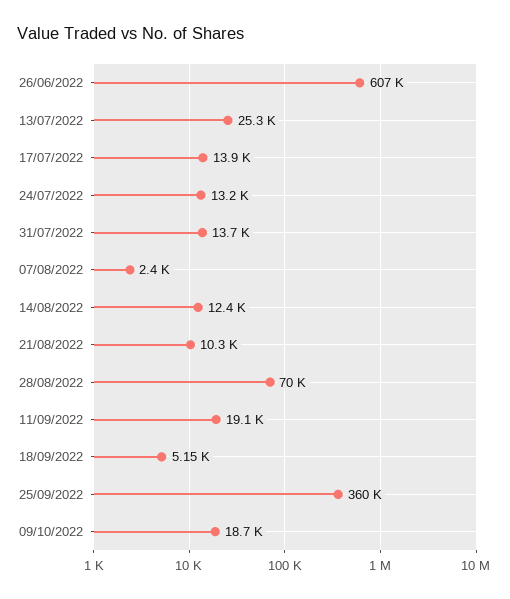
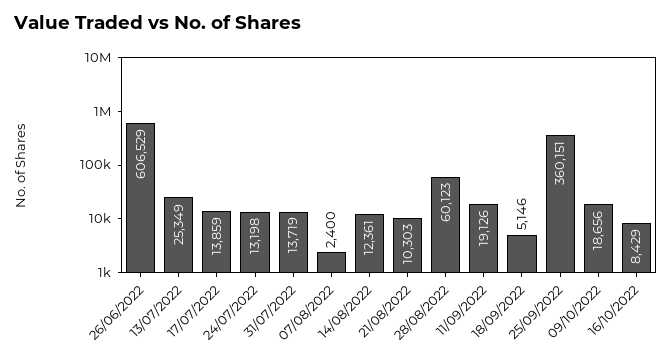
28/08/2022: 70000 -> 60123
16/10/2022: none -> 8429

